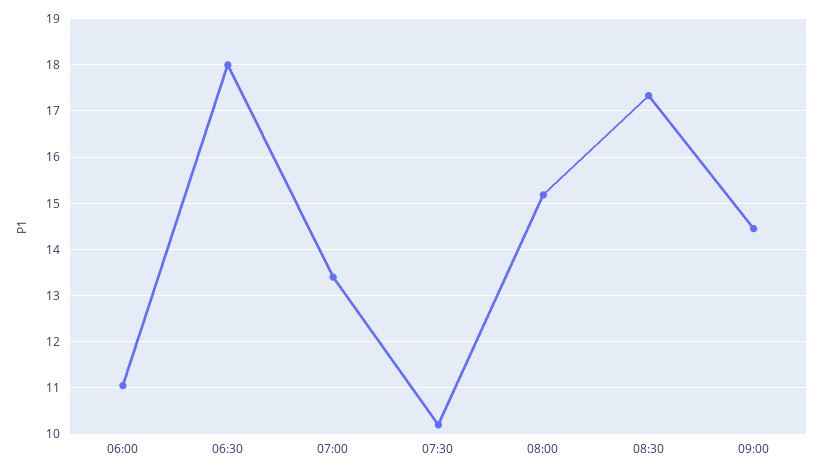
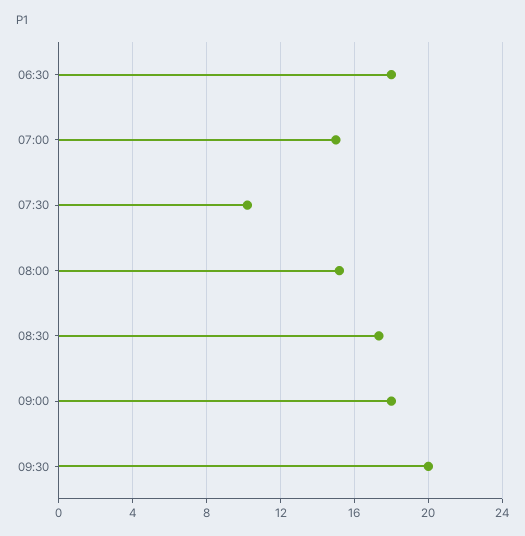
06:00: 11 -> none
07:00: 13.4 -> 15
09:00: 14.4 -> 18
09:30: none -> 20

